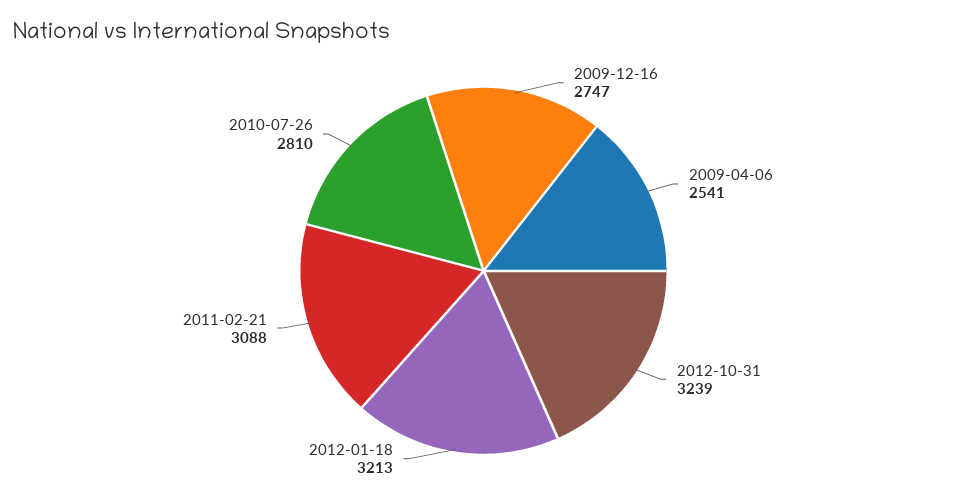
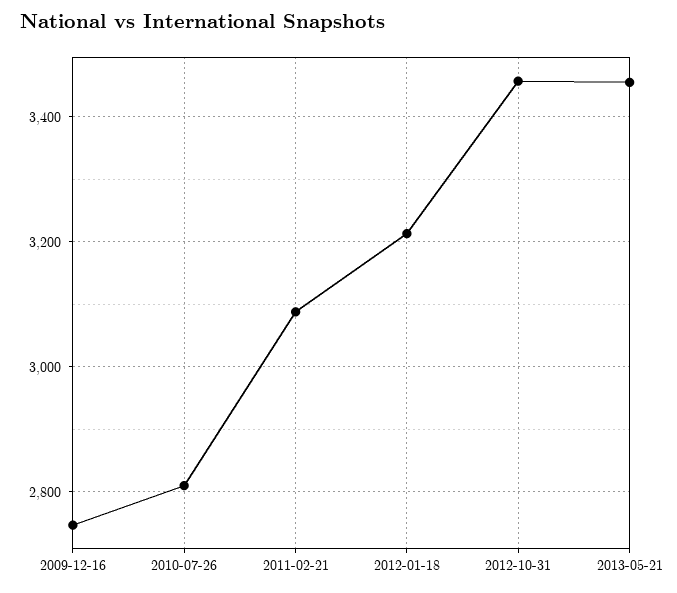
2009-04-06: 2541 -> none
2012-10-31: 3239 -> 3460
2013-05-21: none -> 3460

